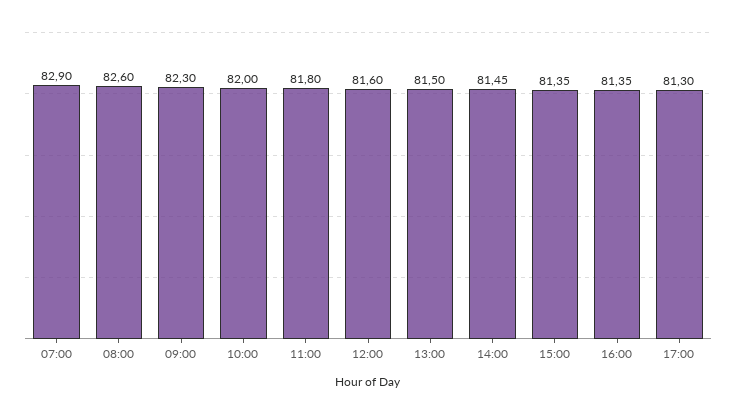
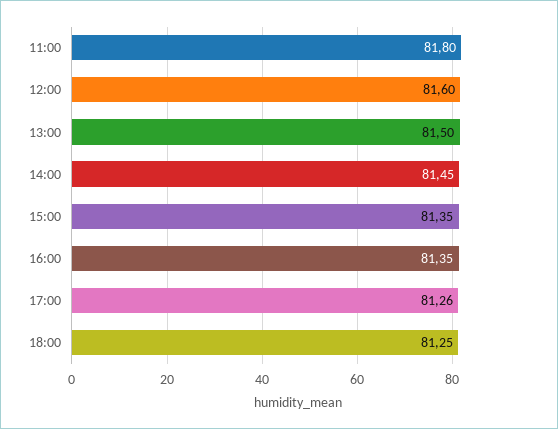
07:00: 82.9 -> none
08:00: 82.6 -> none
09:00: 82.3 -> none
10:00: 82 -> none
17:00: 81.3 -> 81.26
18:00: none -> 81.25

